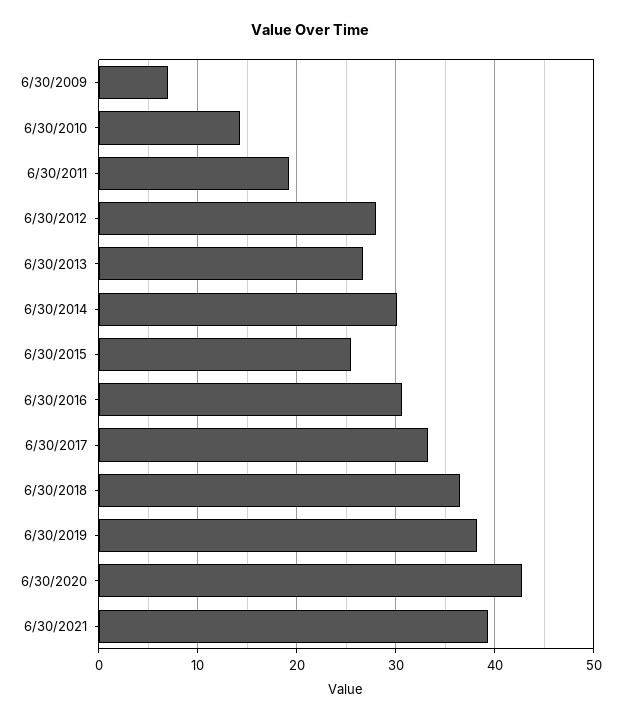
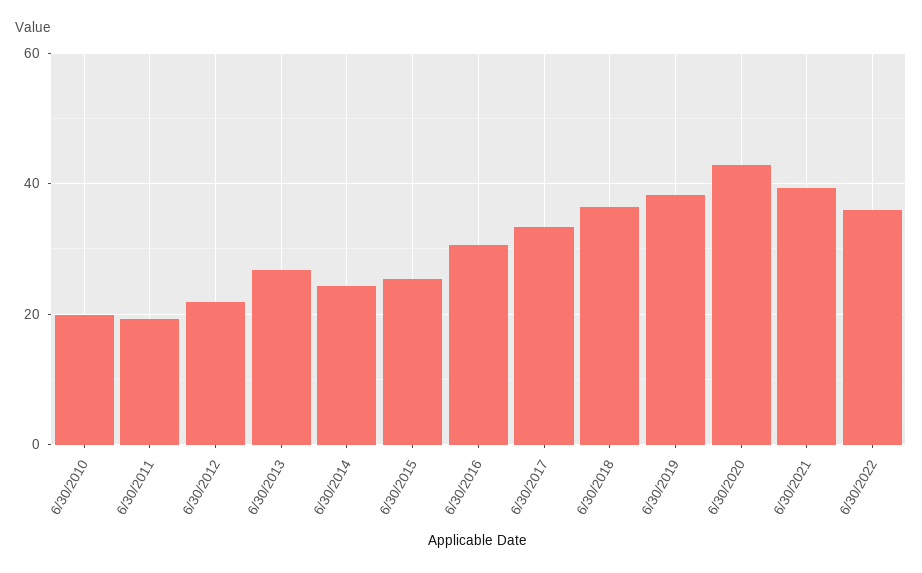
6/30/2009: 7 -> none
6/30/2010: 14 -> 20
6/30/2012: 28 -> 22
6/30/2014: 30 -> 24
6/30/2022: none -> 36

